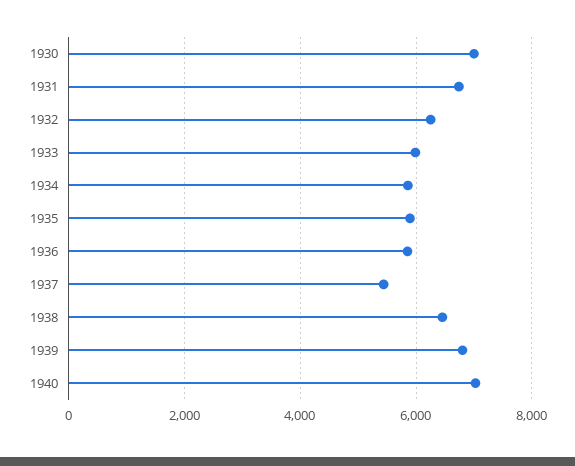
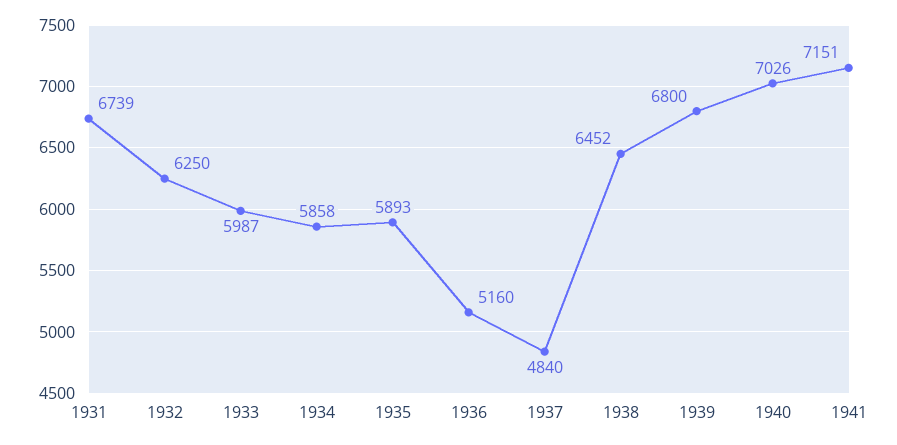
1930: 7000 -> none
1936: 5800 -> 5160
1937: 5400 -> 4840
1941: none -> 7151

